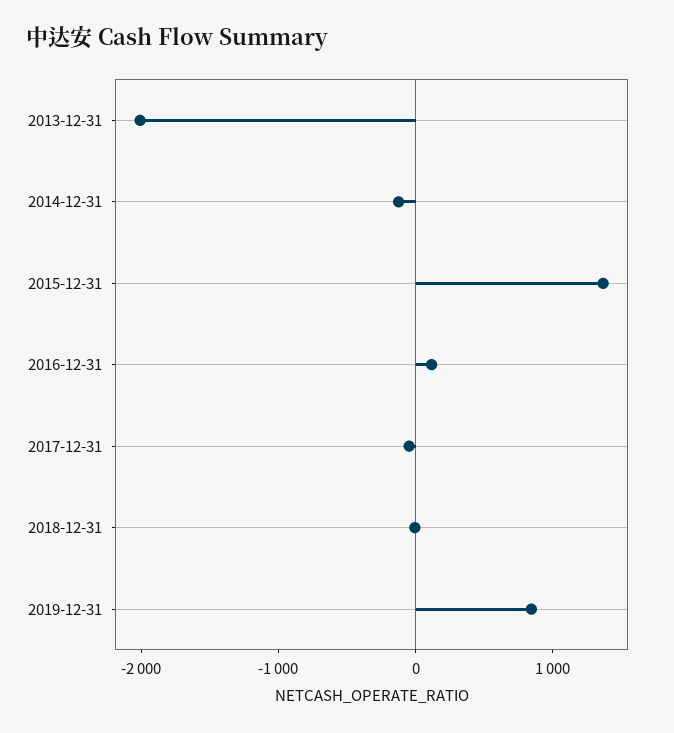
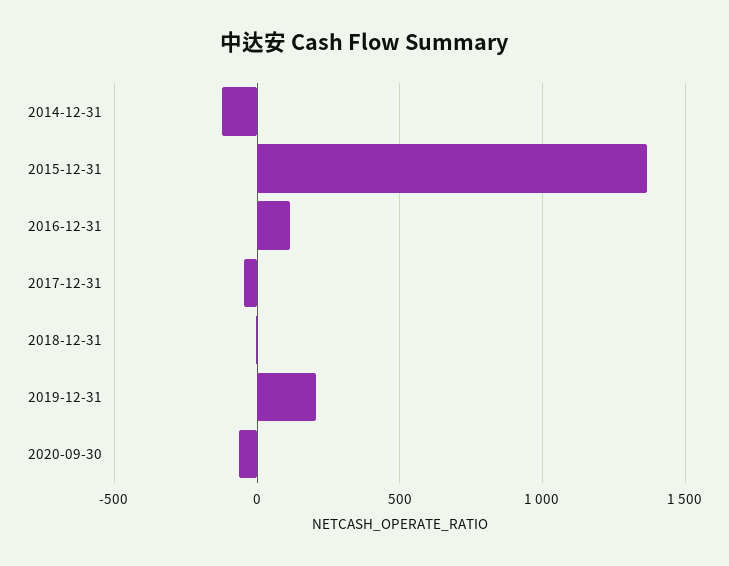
2013-12-31: -2000 -> none
2019-12-31: 800 -> 200
2020-09-30: none -> -50

